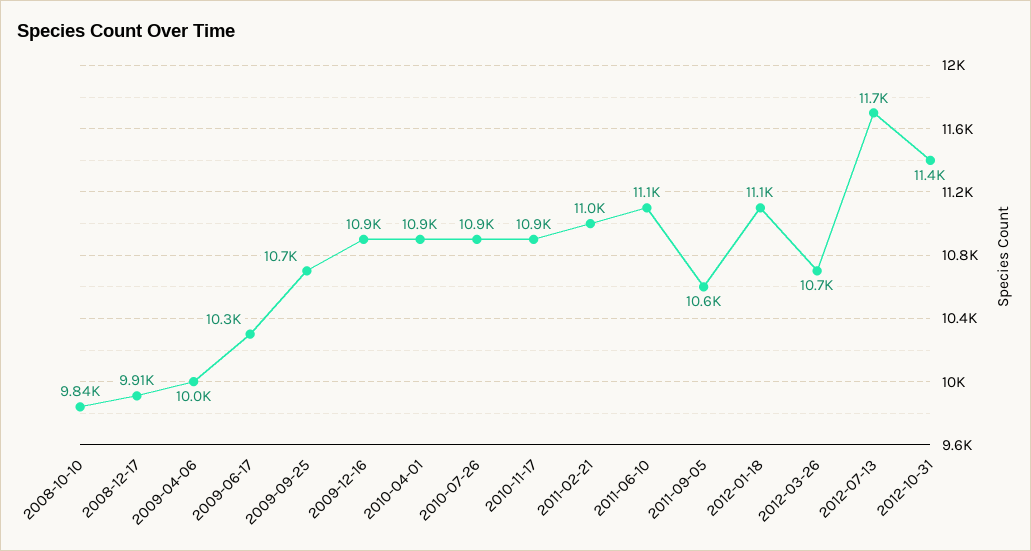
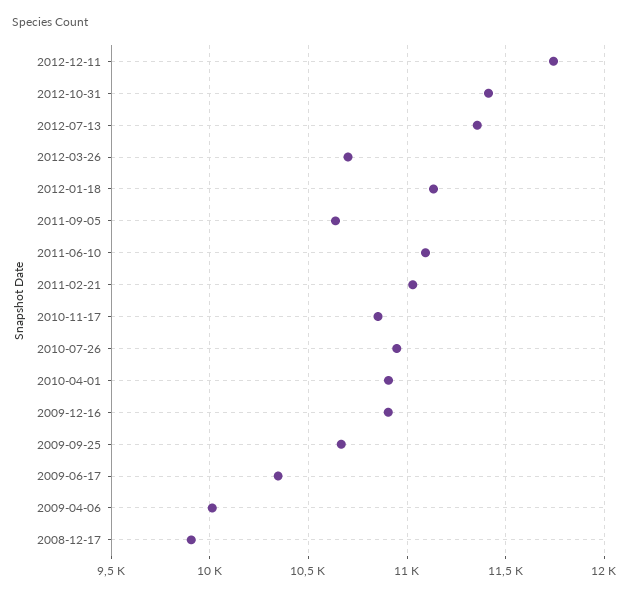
2008-10-10: 9840 -> none
2012-07-13: 11700 -> 11350
2012-12-11: none -> 11750

